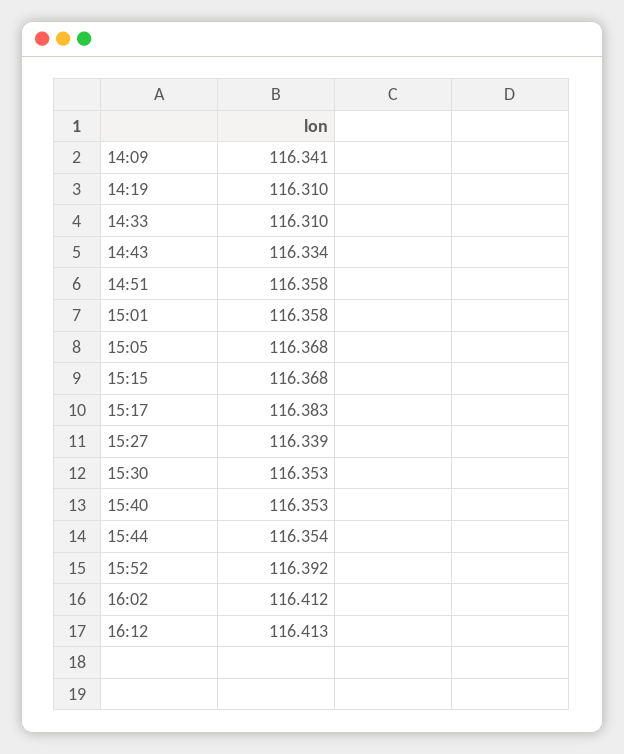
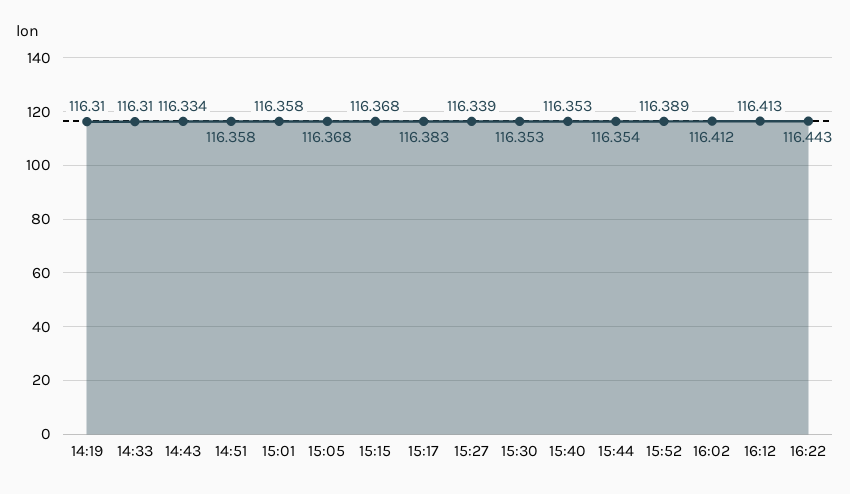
14:09: 116.341 -> none
15:52: 116.392 -> 116.389
16:22: none -> 116.443

